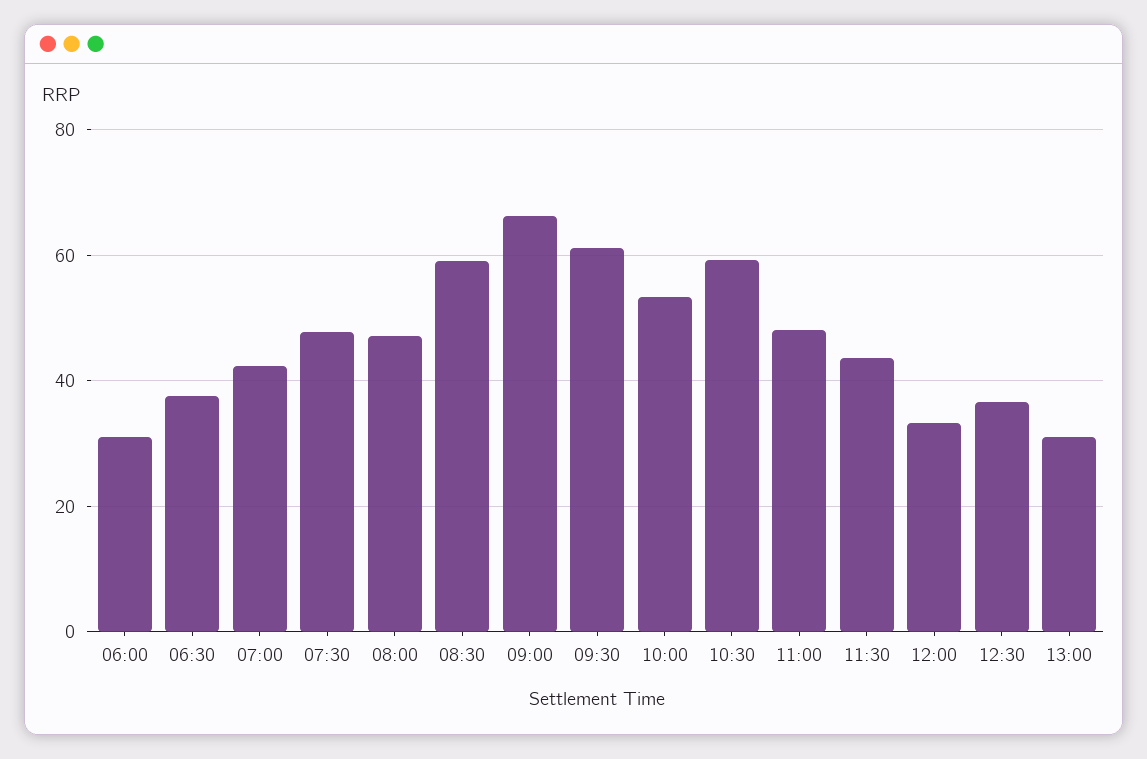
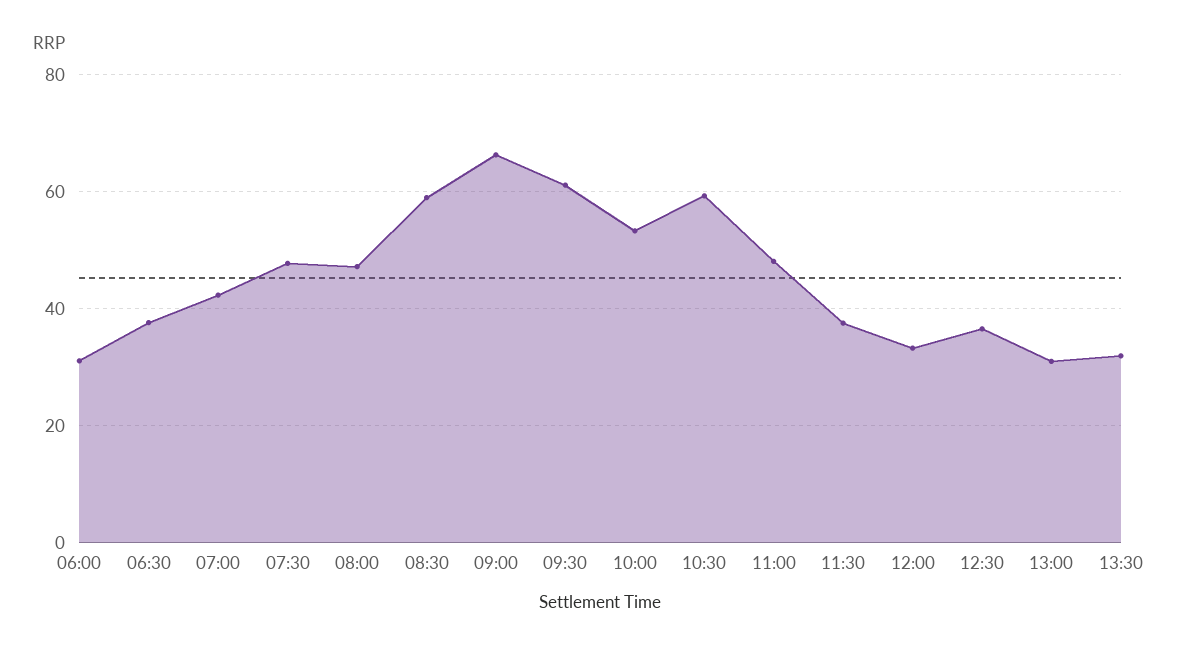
11:30: 44 -> 38
13:30: none -> 32

